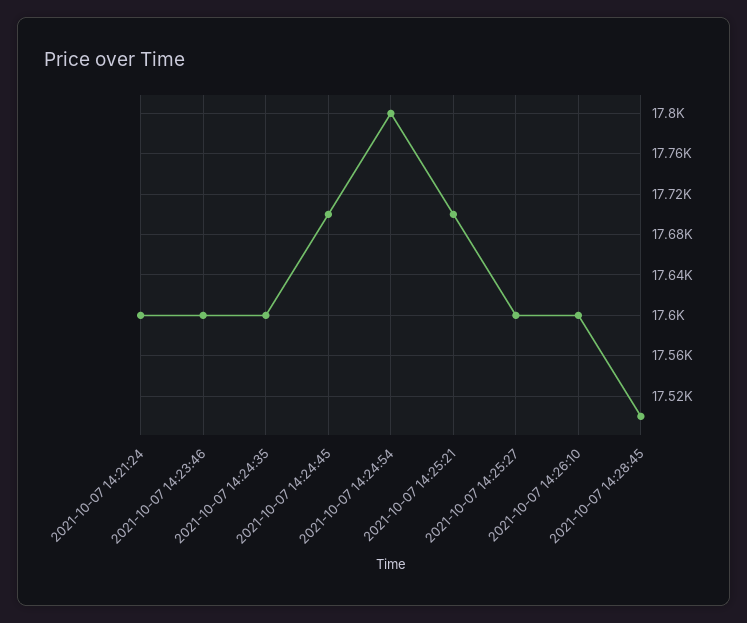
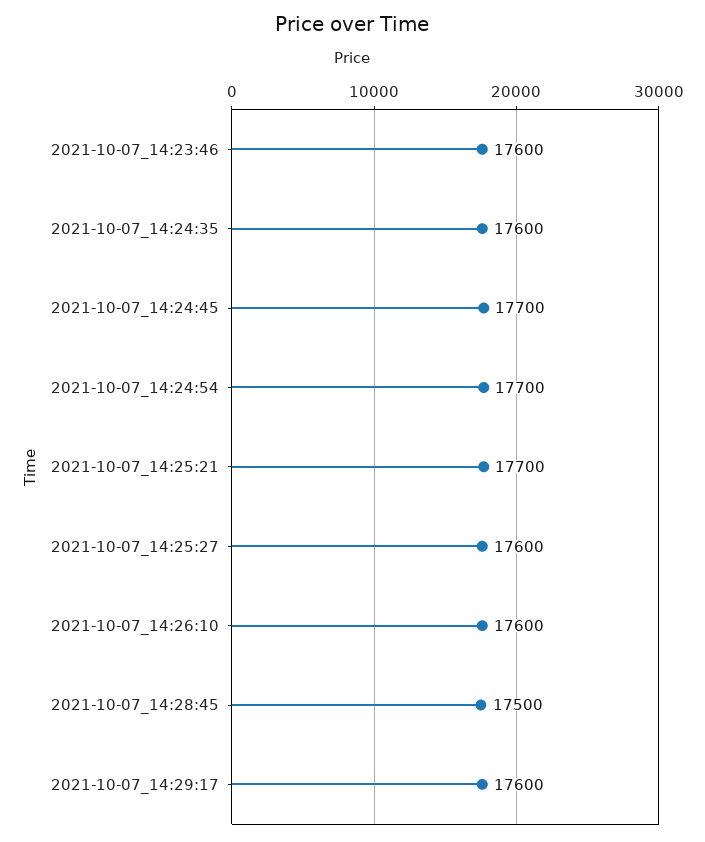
2021-10-07 14:21:24: 17600 -> none
2021-10-07 14:24:54: 17800 -> 17700
2021-10-07_14:29:17: none -> 17600

